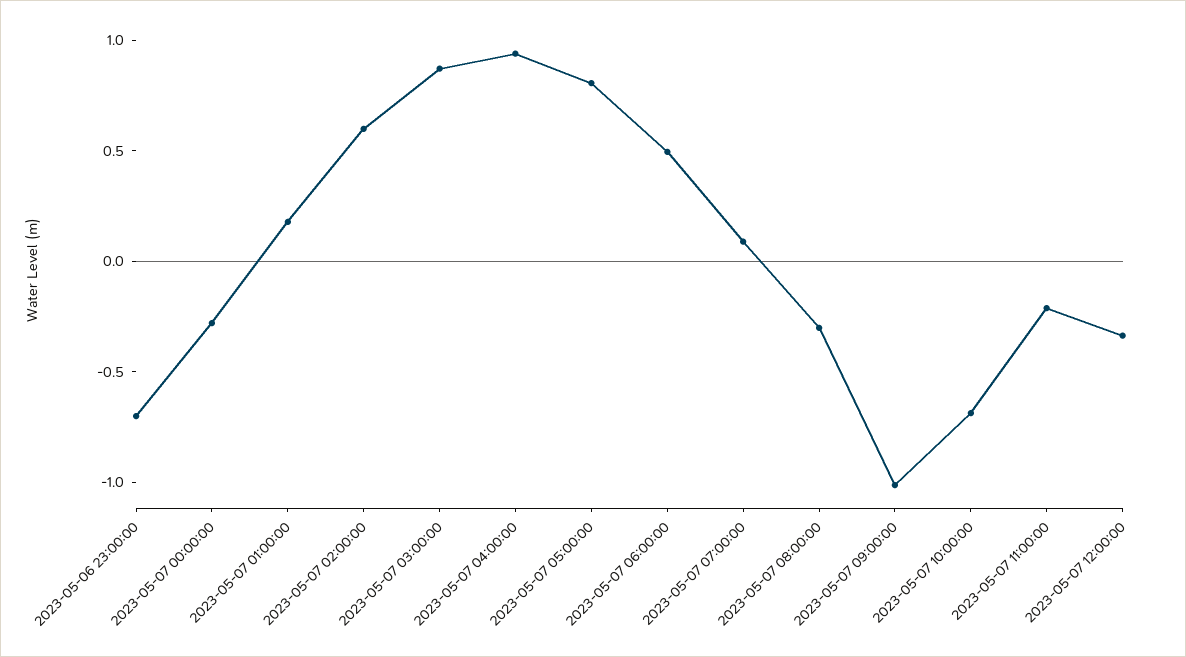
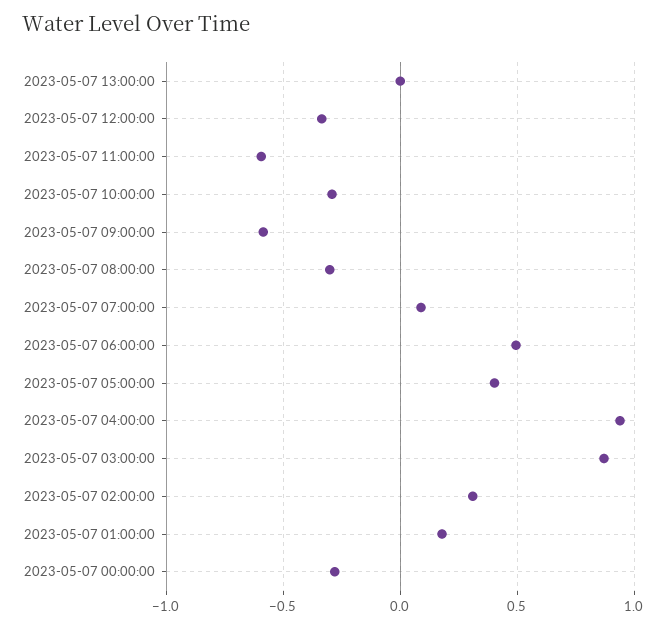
2023-05-06 23:00:00: -0.7 -> none
2023-05-07 02:00:00: 0.6 -> 0.3
2023-05-07 05:00:00: 0.8 -> 0.4
2023-05-07 09:00:00: -1 -> -0.6
2023-05-07 10:00:00: -0.7 -> -0.3
2023-05-07 11:00:00: -0.2 -> -0.6
2023-05-07 13:00:00: none -> 0

